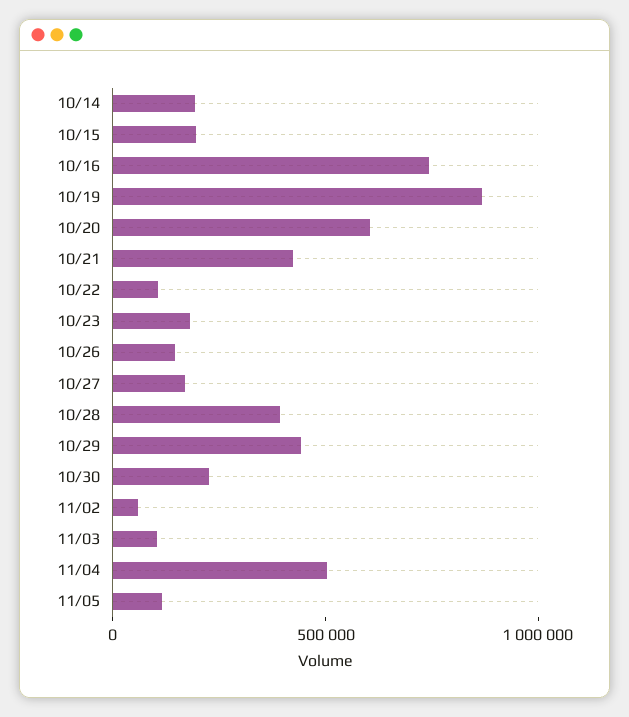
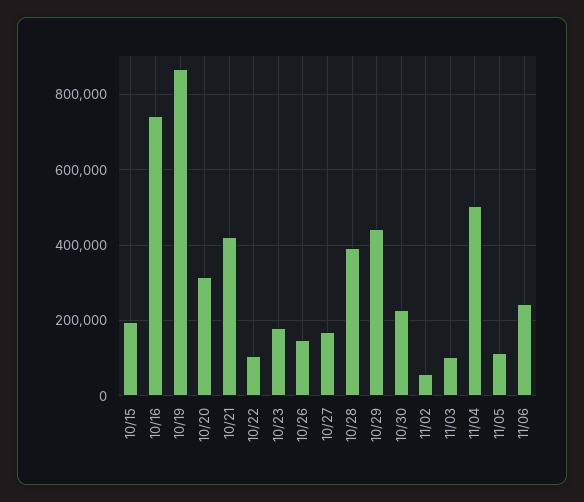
10/14: 200000 -> none
10/20: 600000 -> 320000
11/06: none -> 240000

